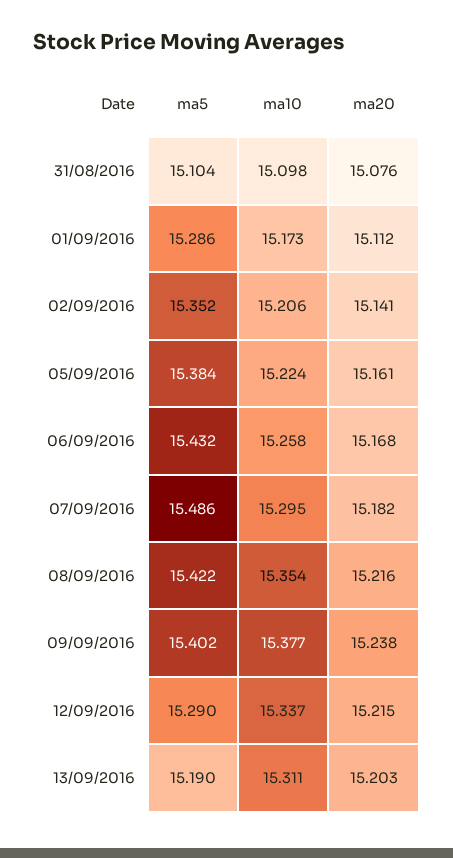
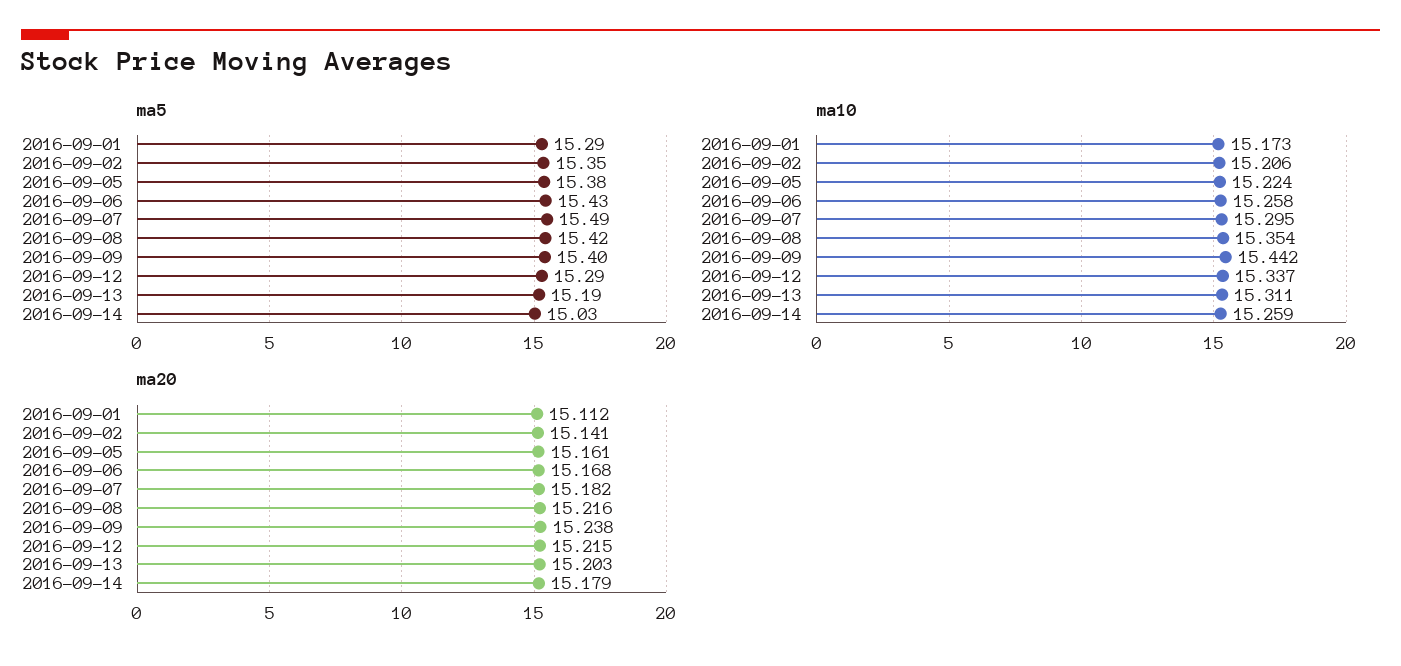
ma5, 31/08/2016: 15.104 -> none
ma10, 31/08/2016: 15.098 -> none
ma20, 31/08/2016: 15.076 -> none
ma10, 09/09/2016: 15.377 -> 15.442
ma5, 2016-09-14: none -> 15.03
ma10, 2016-09-14: none -> 15.259
ma20, 2016-09-14: none -> 15.179

